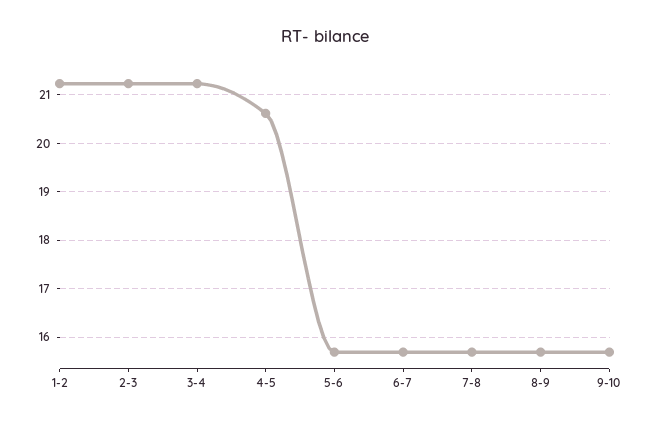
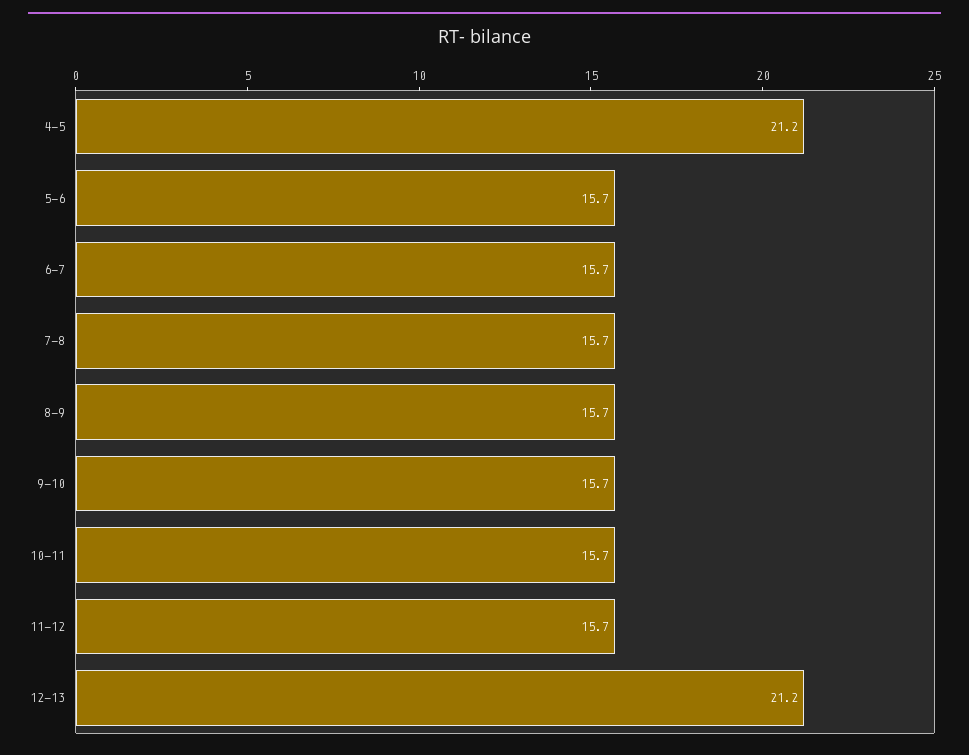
1-2: 21.2 -> none
2-3: 21.2 -> none
3-4: 21.2 -> none
4-5: 20.6 -> 21.2
10-11: none -> 15.7
11-12: none -> 15.7
12-13: none -> 21.2

